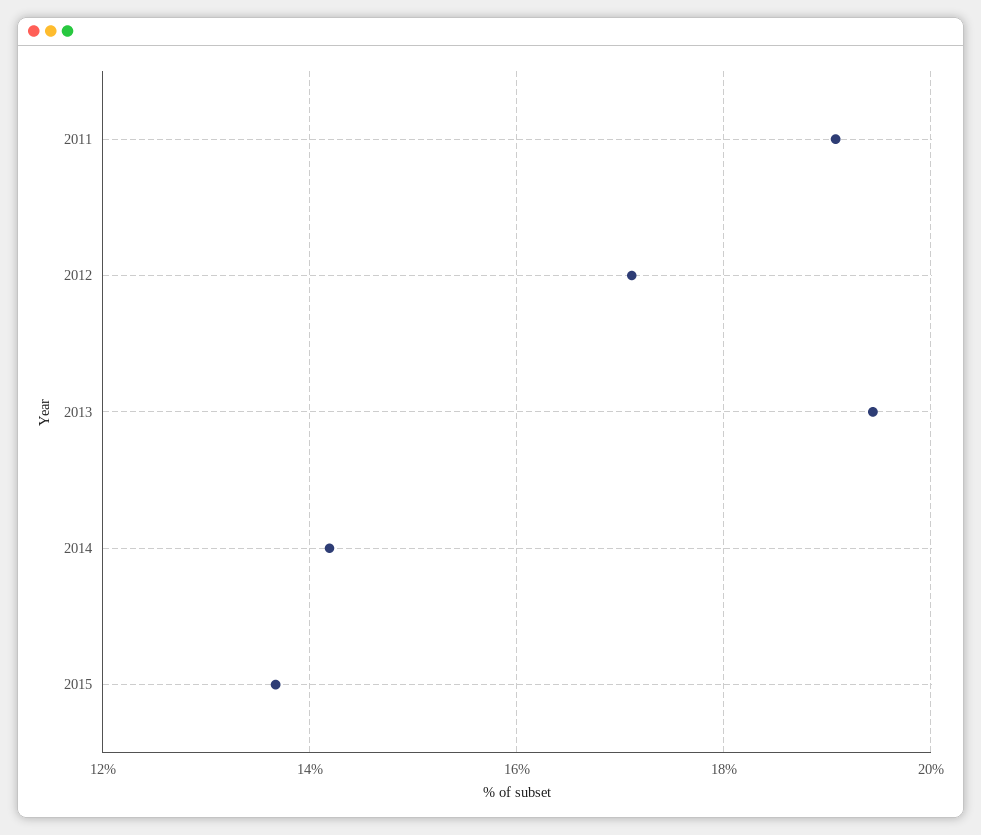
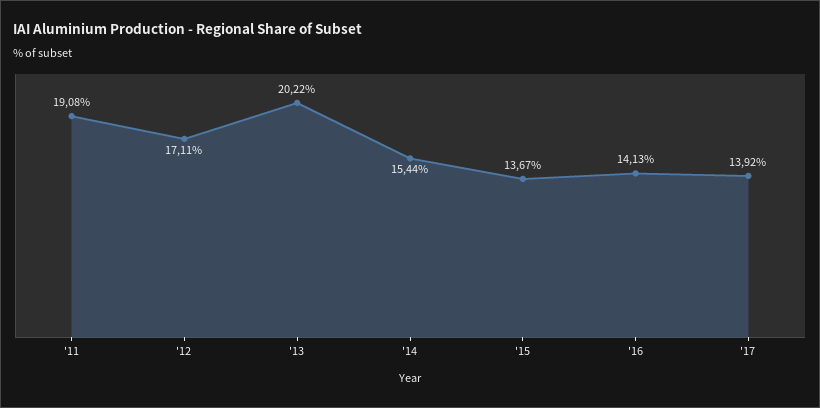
2013: 19.4 -> 20.22
2014: 14.2 -> 15.44
'16: none -> 14.13
'17: none -> 13.92

